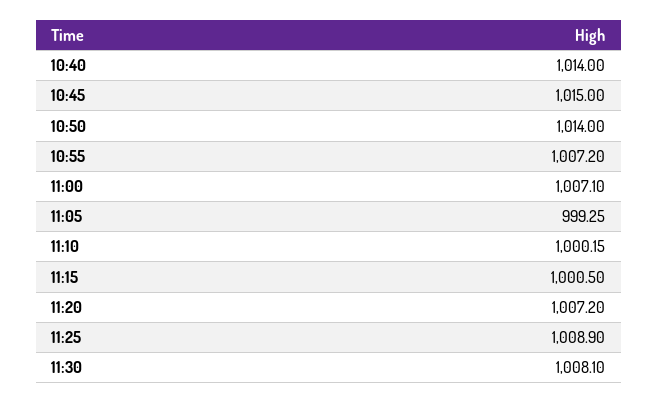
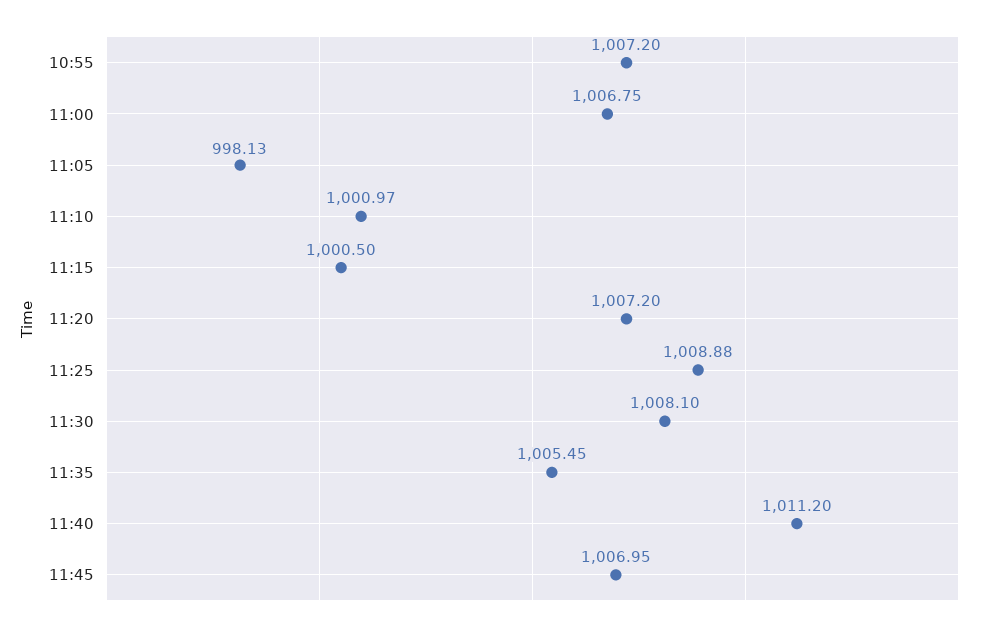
10:40: 1014 -> none
10:45: 1015 -> none
10:50: 1014 -> none
11:00: 1007.1 -> 1006.75
11:05: 999.25 -> 998.13
11:10: 1000.15 -> 1000.97
11:25: 1008.9 -> 1008.88
11:35: none -> 1005.45
11:40: none -> 1011.2
11:45: none -> 1006.95

